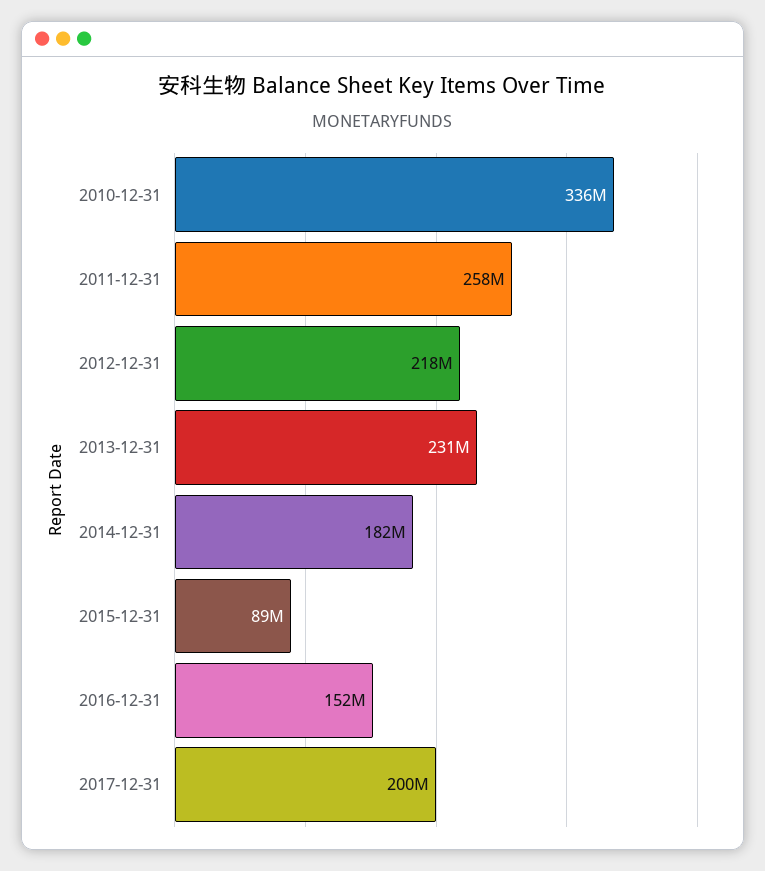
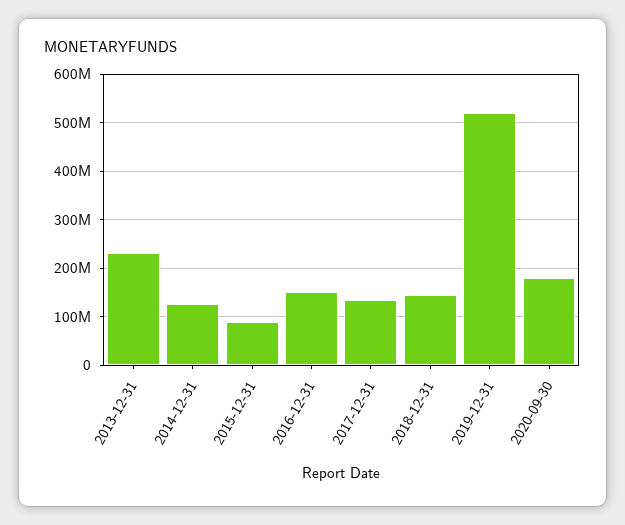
2010-12-31: 336000000 -> none
2011-12-31: 258000000 -> none
2012-12-31: 218000000 -> none
2014-12-31: 182000000 -> 120000000
2017-12-31: 200000000 -> 140000000
2018-12-31: none -> 140000000
2019-12-31: none -> 520000000
2020-09-30: none -> 180000000

